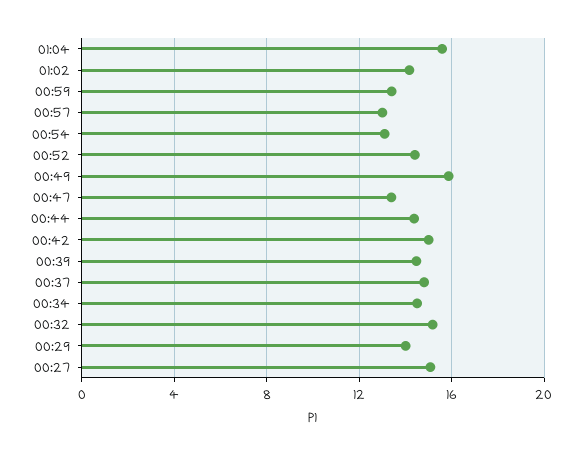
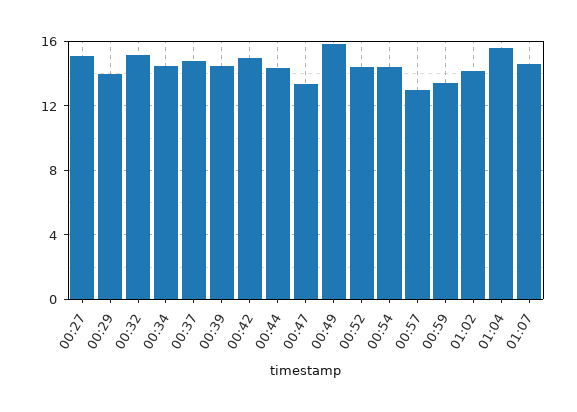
00:54: 13 -> 14.5
01:07: none -> 14.5

